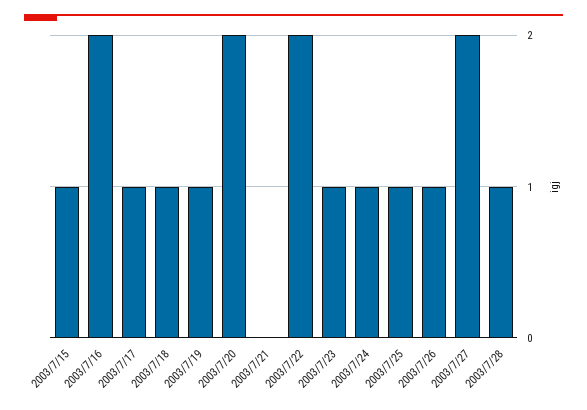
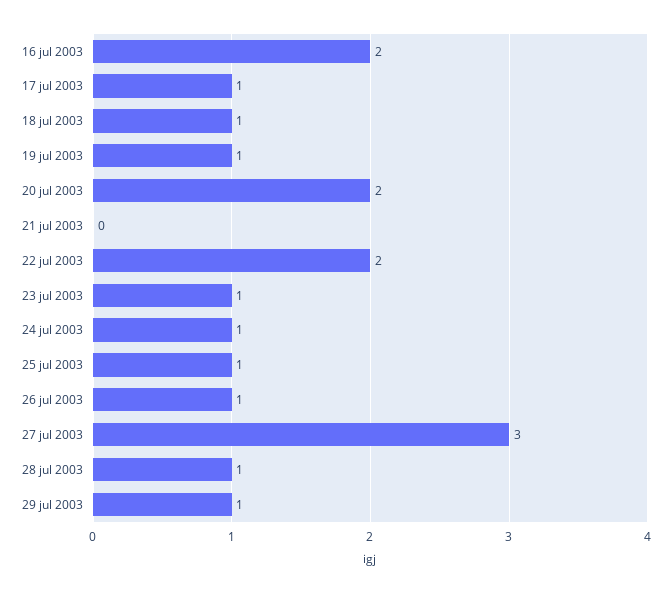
2003/7/15: 1 -> none
2003/7/27: 2 -> 3
29 jul 2003: none -> 1

